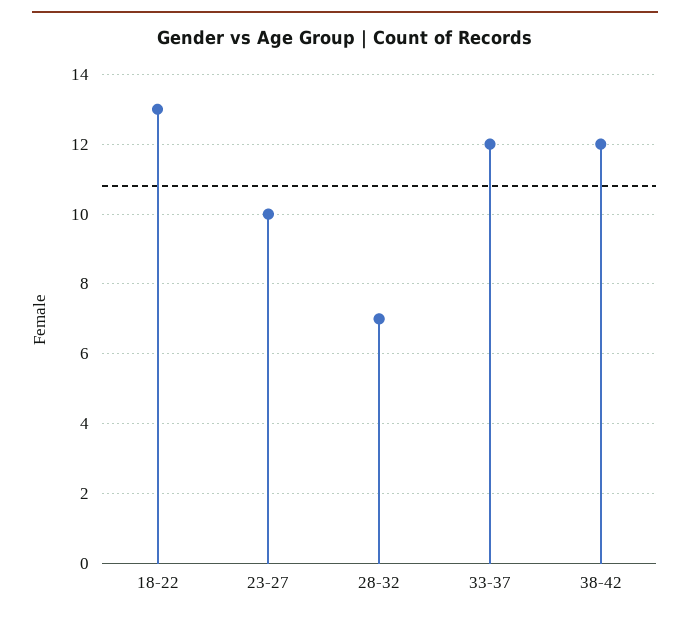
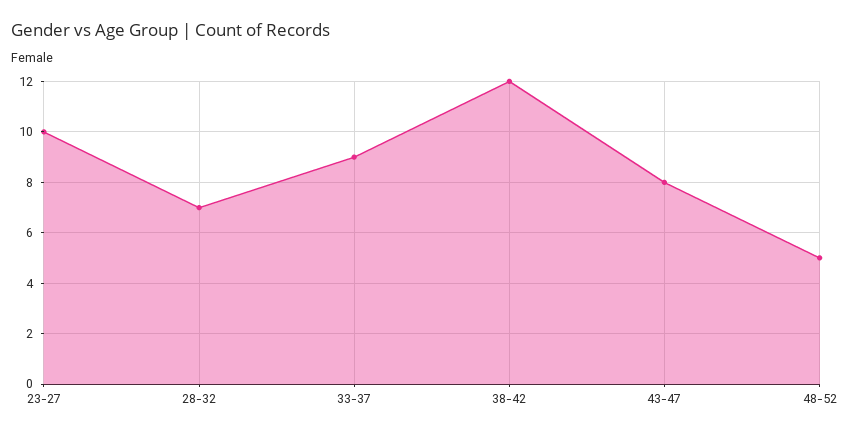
18-22: 13 -> none
33-37: 12 -> 9
43-47: none -> 8
48-52: none -> 5

